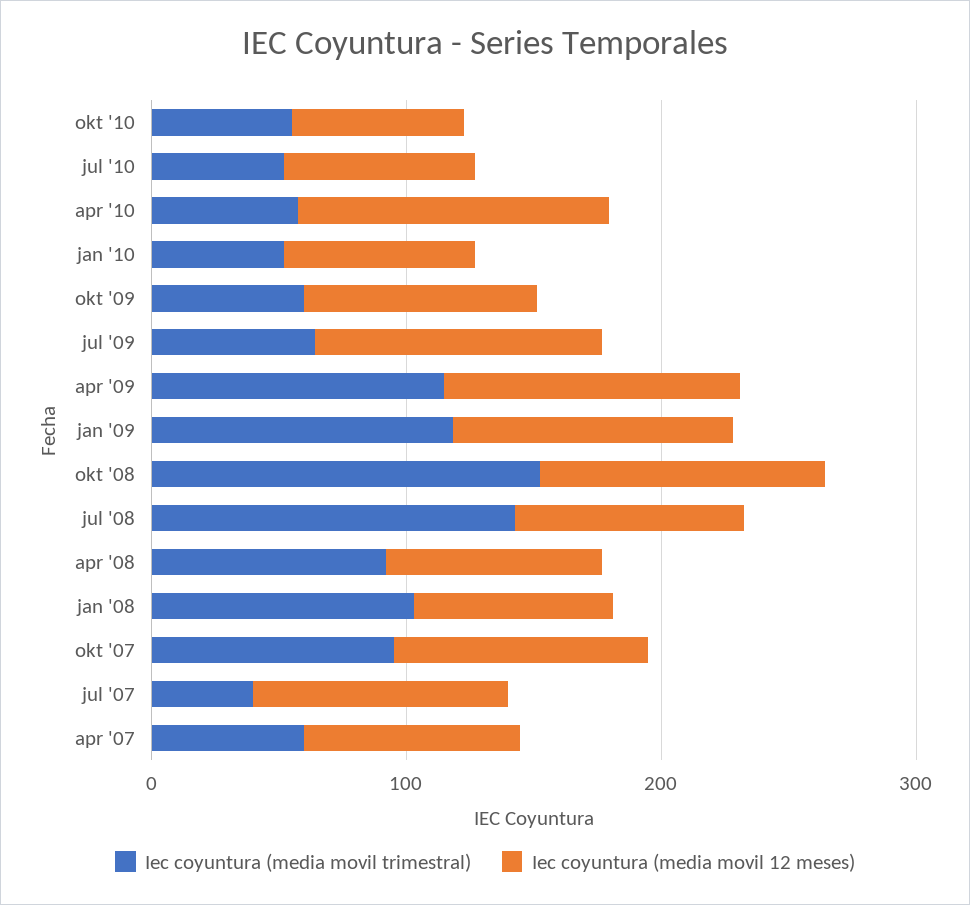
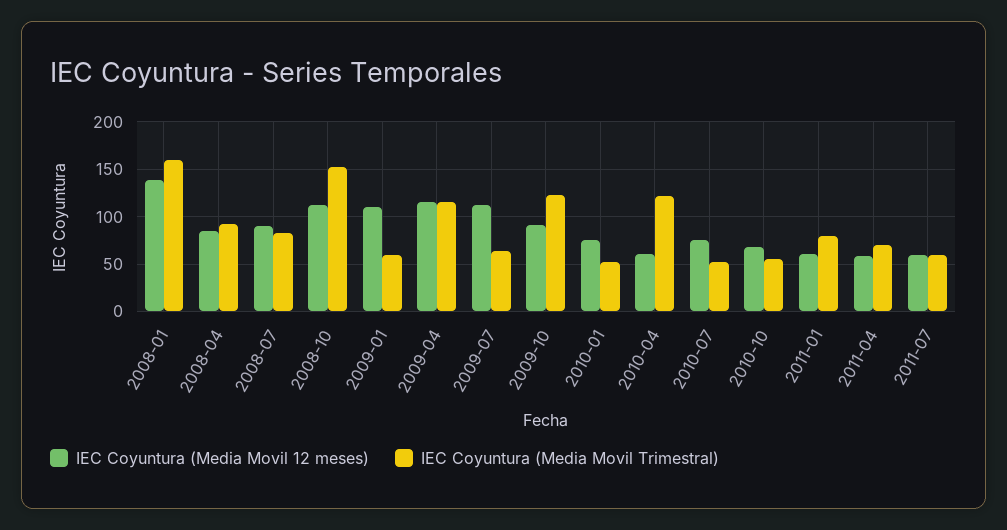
Iec coyuntura (media movil trimestral), apr '10: 60 -> 120
Iec coyuntura (media movil 12 meses), apr '10: 120 -> 60
Iec coyuntura (media movil trimestral), okt '09: 60 -> 120
Iec coyuntura (media movil trimestral), jan '09: 120 -> 60
Iec coyuntura (media movil trimestral), jul '08: 140 -> 80
Iec coyuntura (media movil trimestral), jan '08: 100 -> 160
Iec coyuntura (media movil 12 meses), jan '08: 80 -> 140
Iec coyuntura (media movil trimestral), okt '07: 100 -> none
Iec coyuntura (media movil 12 meses), okt '07: 100 -> none
Iec coyuntura (media movil trimestral), jul '07: 40 -> none
Iec coyuntura (media movil 12 meses), jul '07: 100 -> none
Iec coyuntura (media movil trimestral), apr '07: 60 -> none
Iec coyuntura (media movil 12 meses), apr '07: 80 -> none
Iec coyuntura (media movil 12 meses), 2011-01: none -> 60
Iec coyuntura (media movil trimestral), 2011-01: none -> 80
Iec coyuntura (media movil 12 meses), 2011-04: none -> 60
Iec coyuntura (media movil trimestral), 2011-04: none -> 70
Iec coyuntura (media movil 12 meses), 2011-07: none -> 60
Iec coyuntura (media movil trimestral), 2011-07: none -> 60

